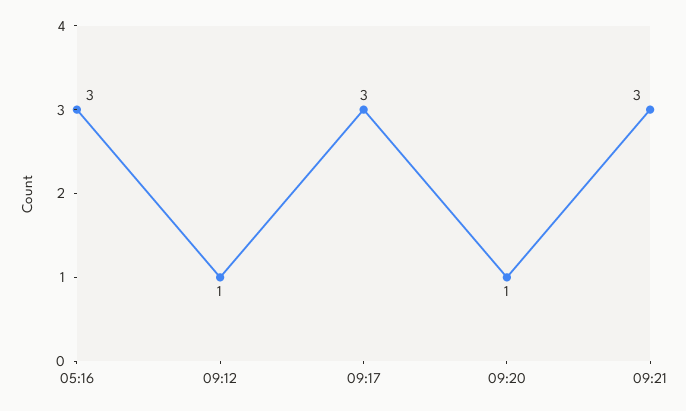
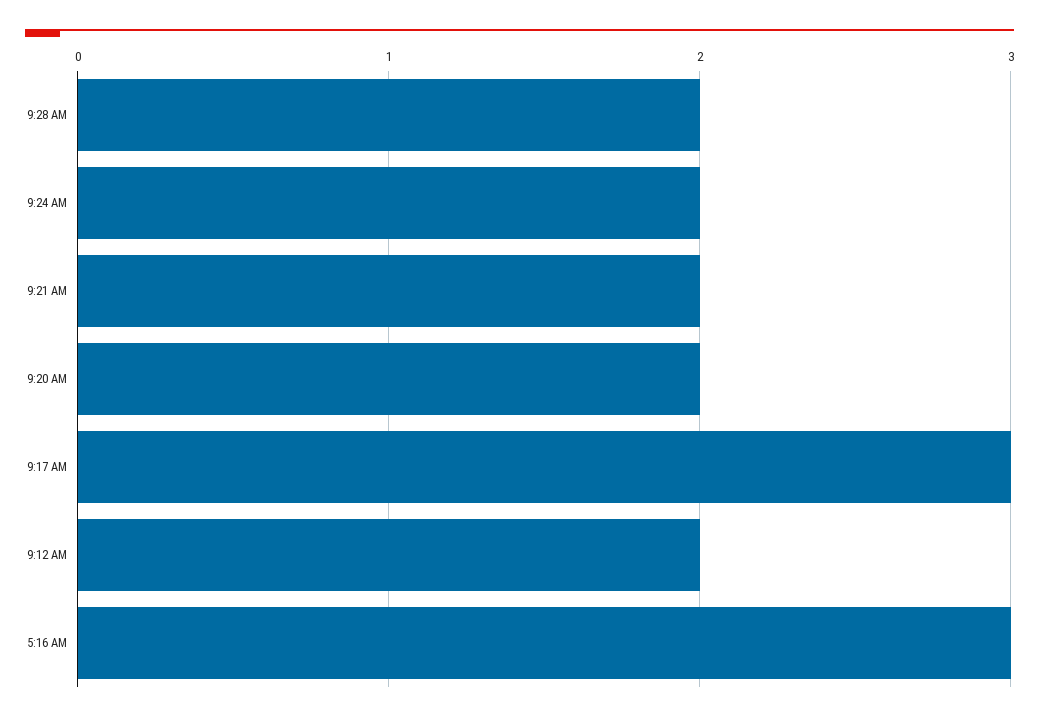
09:12: 1 -> 2
09:20: 1 -> 2
09:21: 3 -> 2
9:28 AM: none -> 2
9:24 AM: none -> 2

